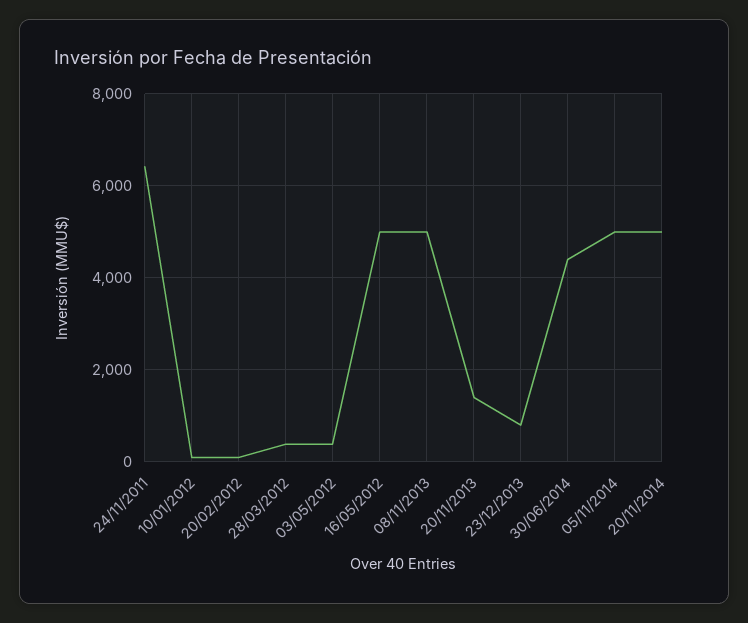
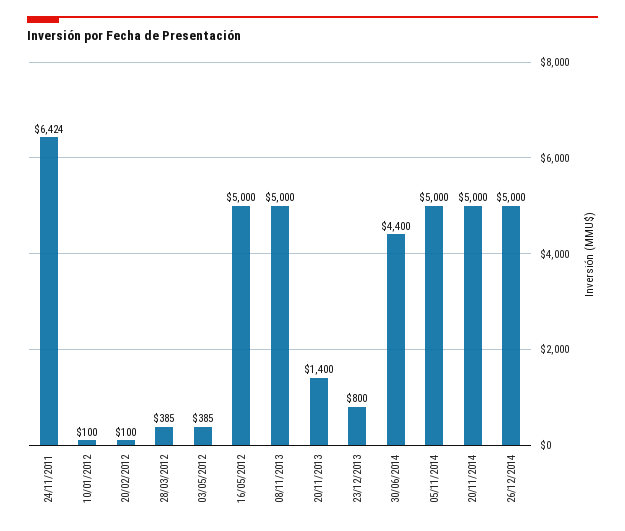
26/12/2014: none -> 5000

